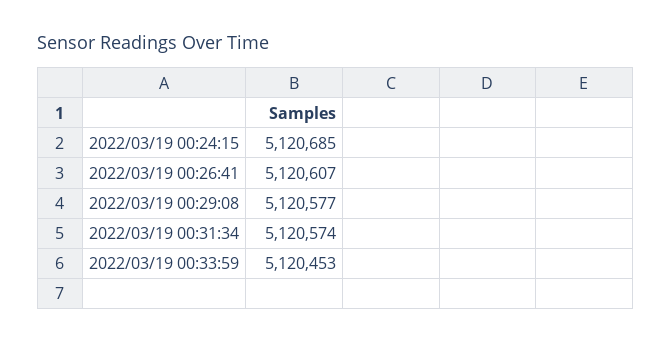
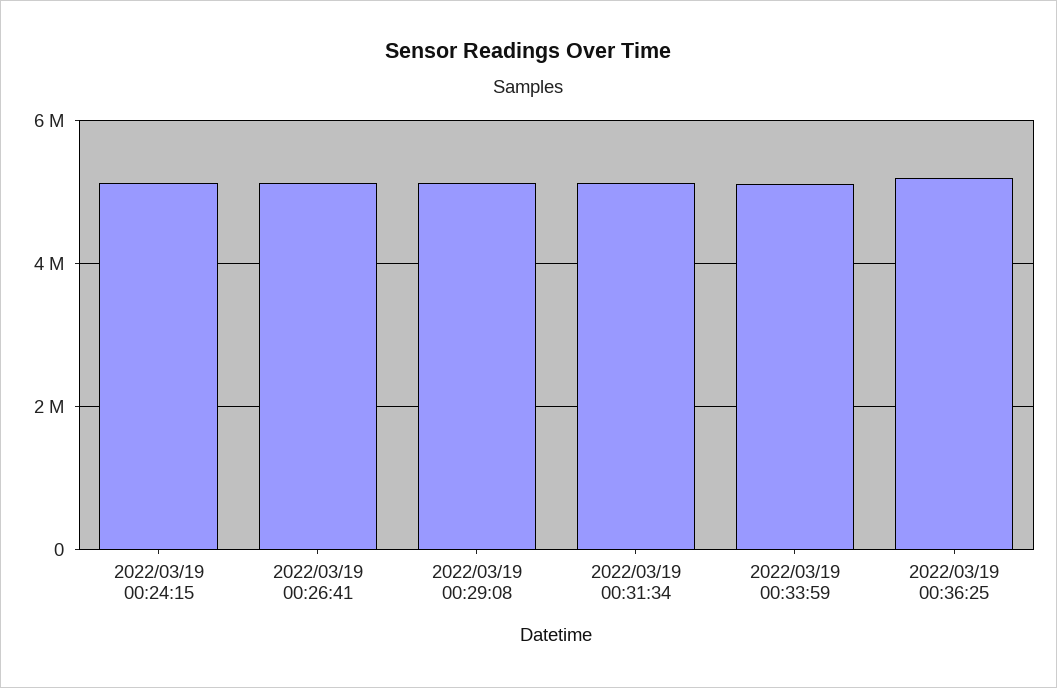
2022/03/19 00:36:25: none -> 5200000

